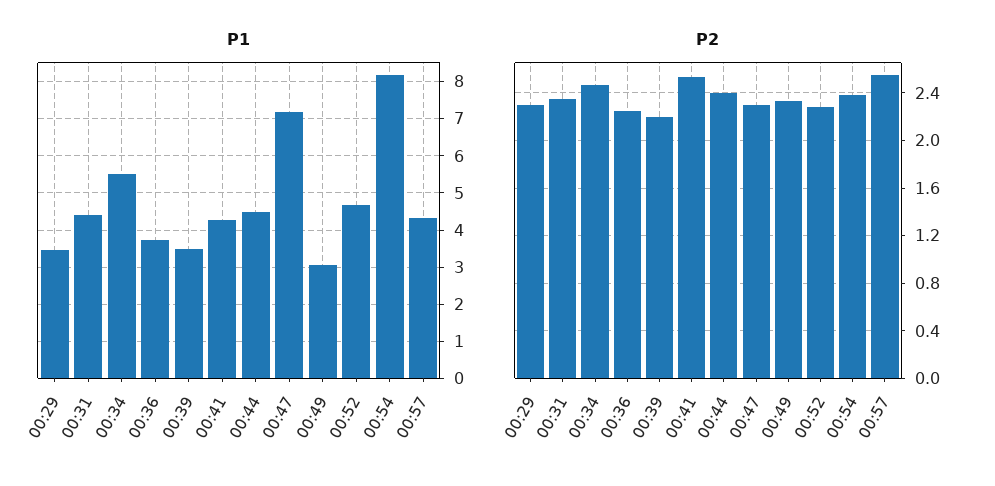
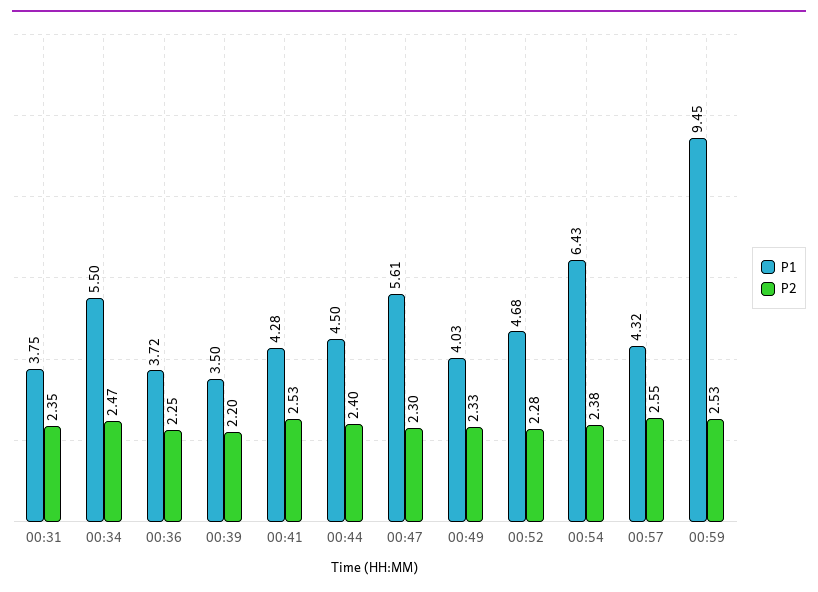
P1, 00:29: 3.4 -> none
P1, 00:31: 4.4 -> 3.75
P1, 00:47: 7.2 -> 5.61
P1, 00:49: 3 -> 4.03
P1, 00:54: 8.2 -> 6.43
P2, 00:29: 2.3 -> none
P1, 00:59: none -> 9.45
P2, 00:59: none -> 2.53

